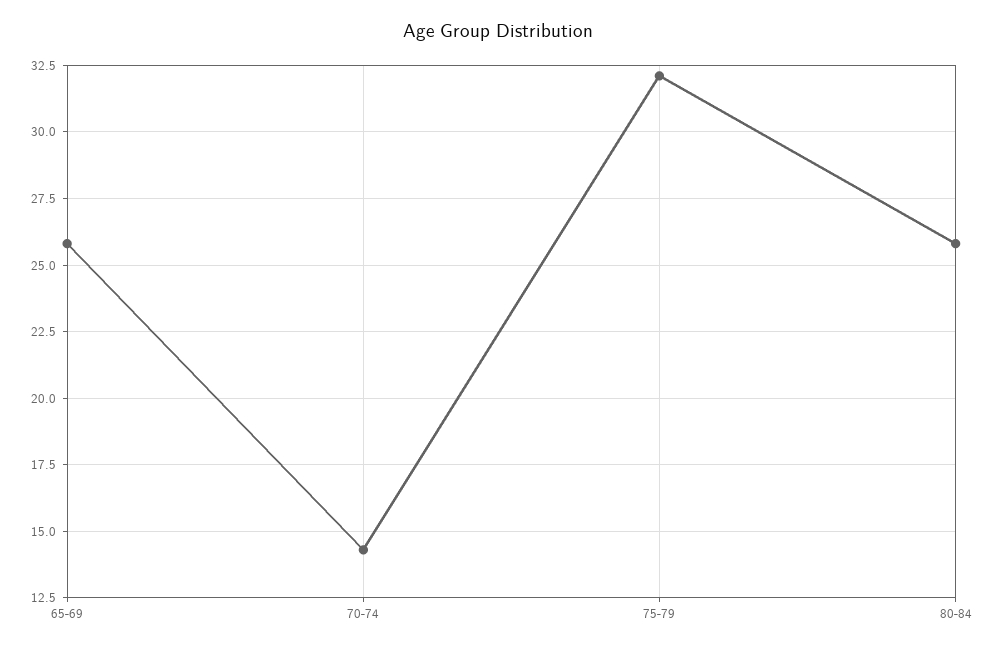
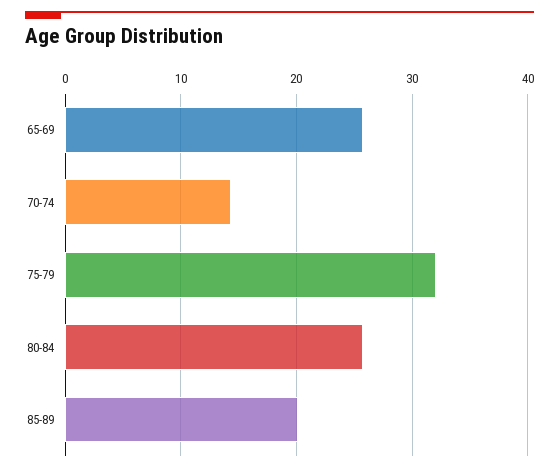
85-89: none -> 20

